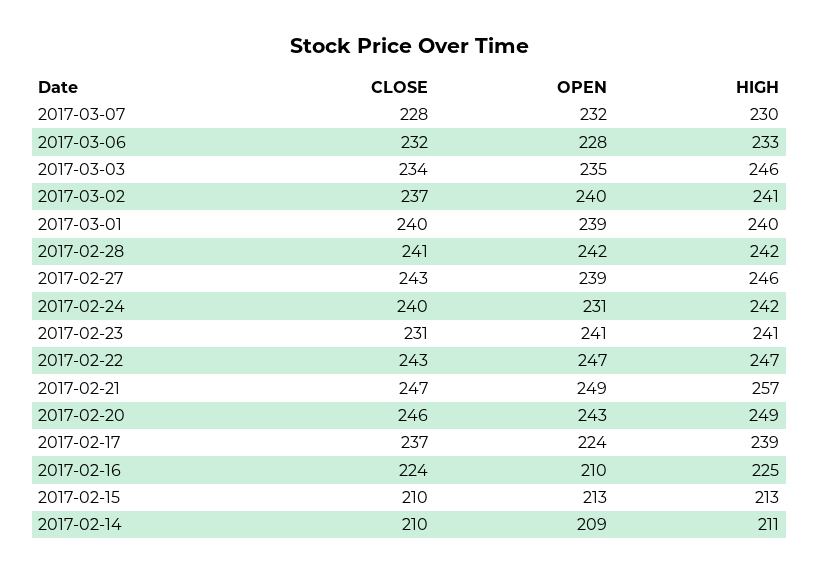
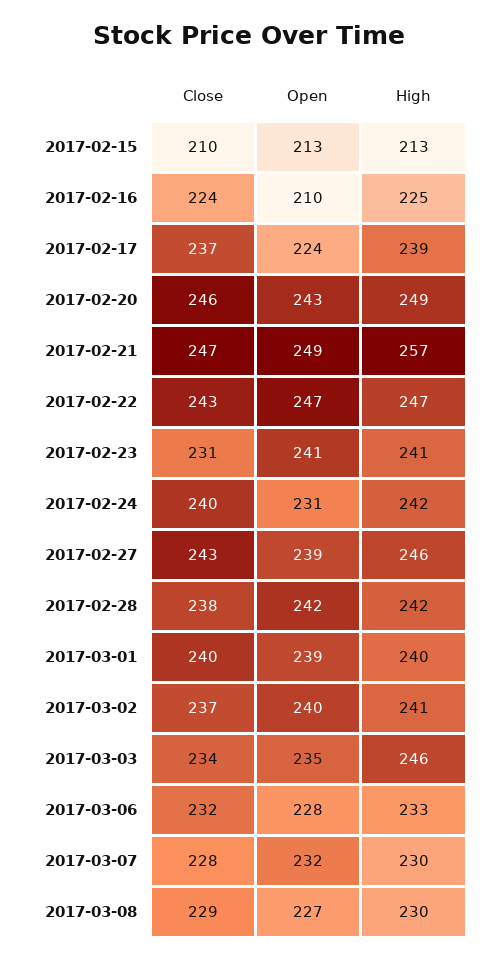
CLOSE, 2017-02-28: 241 -> 238
CLOSE, 2017-02-14: 210 -> none
OPEN, 2017-02-14: 209 -> none
HIGH, 2017-02-14: 211 -> none
CLOSE, 2017-03-08: none -> 229
OPEN, 2017-03-08: none -> 227
HIGH, 2017-03-08: none -> 230

